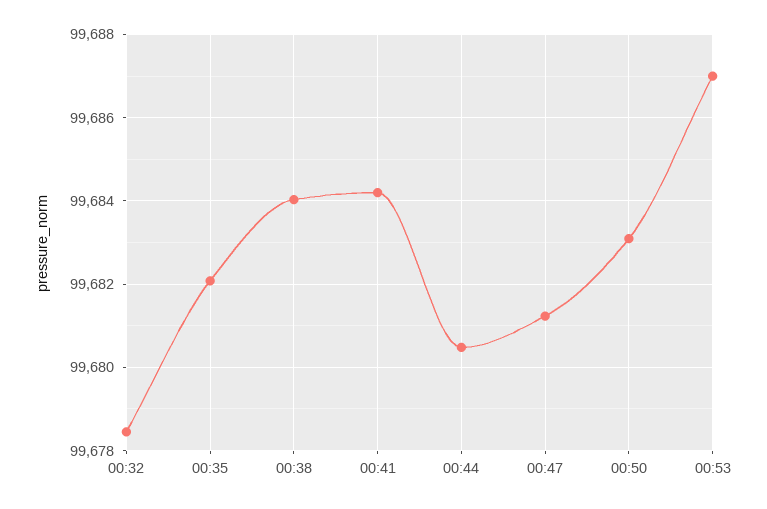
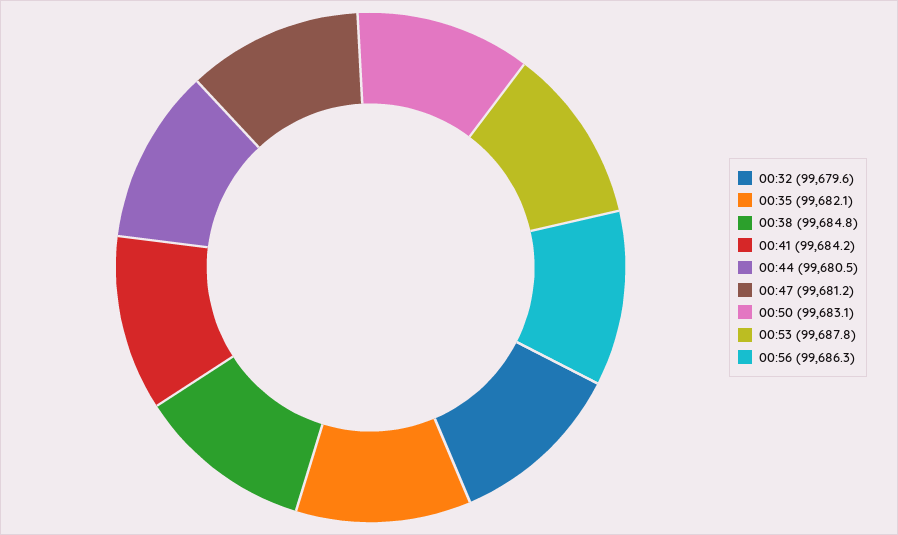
00:32: 99678.4 -> 99679.6
00:38: 99684 -> 99684.8
00:53: 99687 -> 99687.8
00:56: none -> 99686.3

